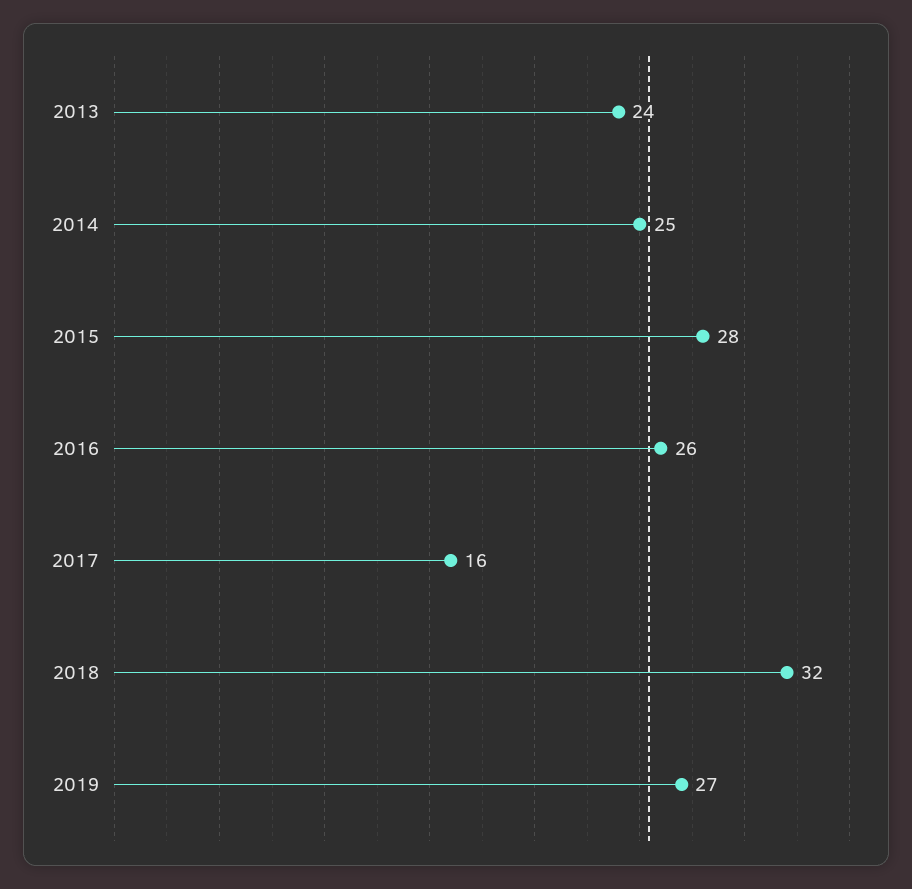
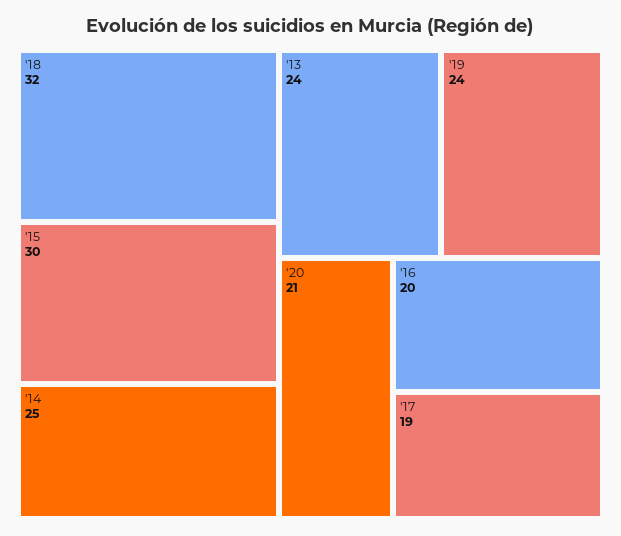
2015: 28 -> 30
2016: 26 -> 20
2017: 16 -> 19
2019: 27 -> 24
'20: none -> 21

